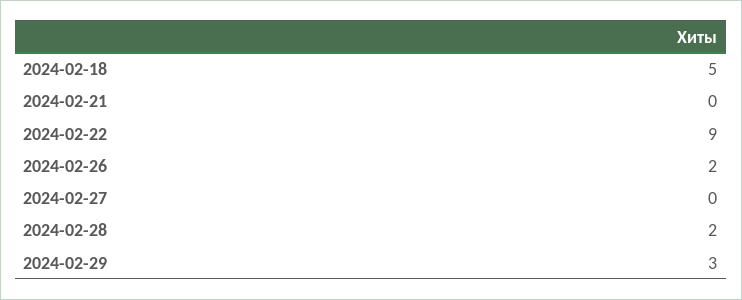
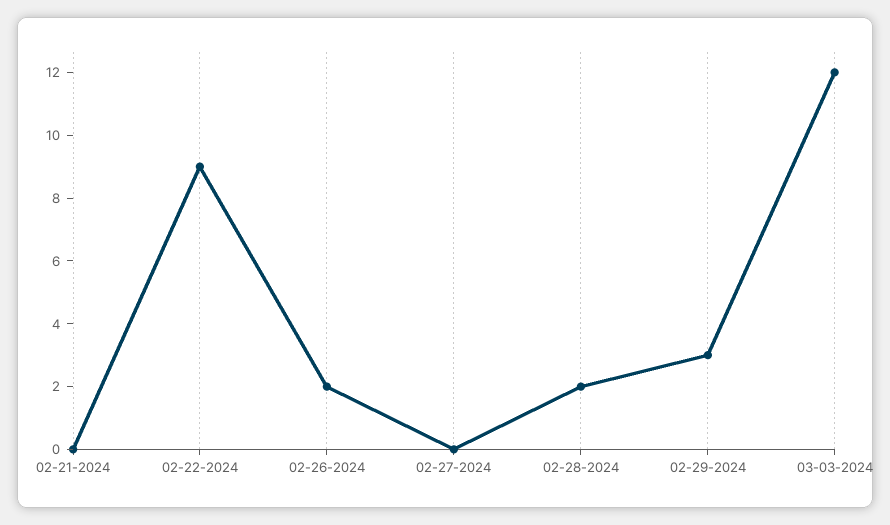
2024-02-18: 5 -> none
03-03-2024: none -> 12

